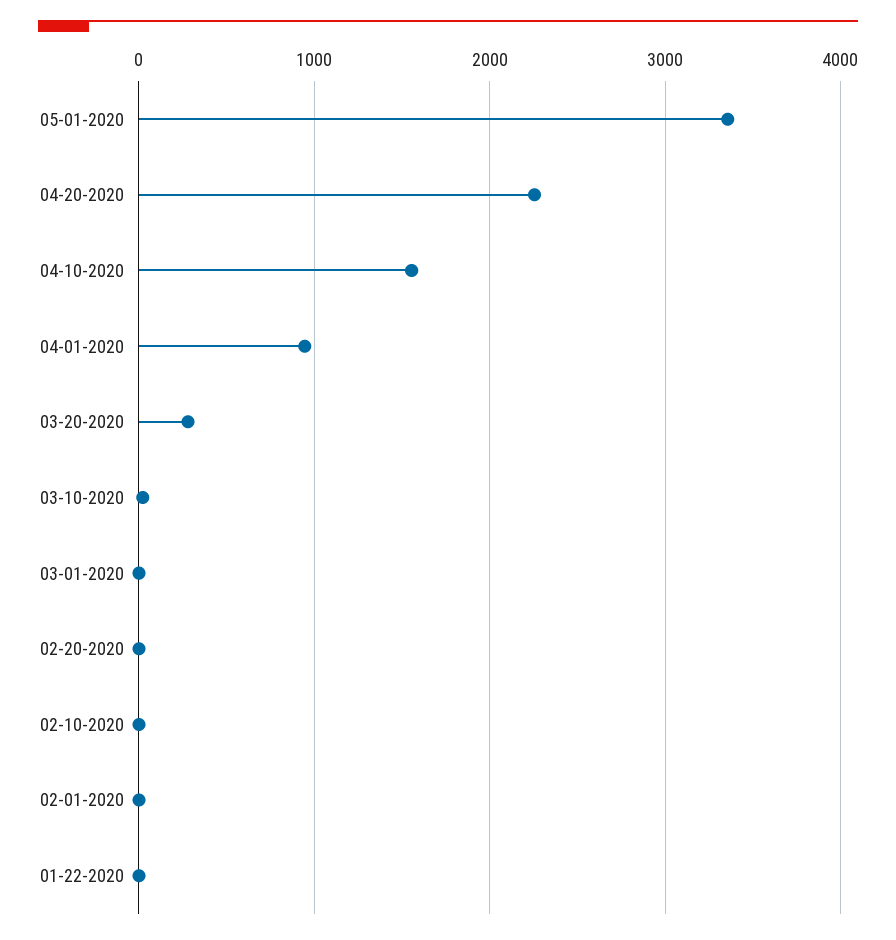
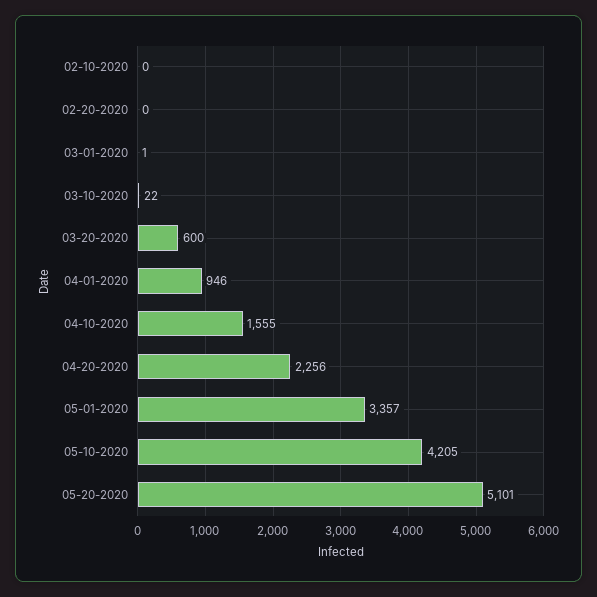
03-20-2020: 300 -> 600
02-01-2020: 0 -> none
01-22-2020: 0 -> none
05-10-2020: none -> 4205
05-20-2020: none -> 5101

